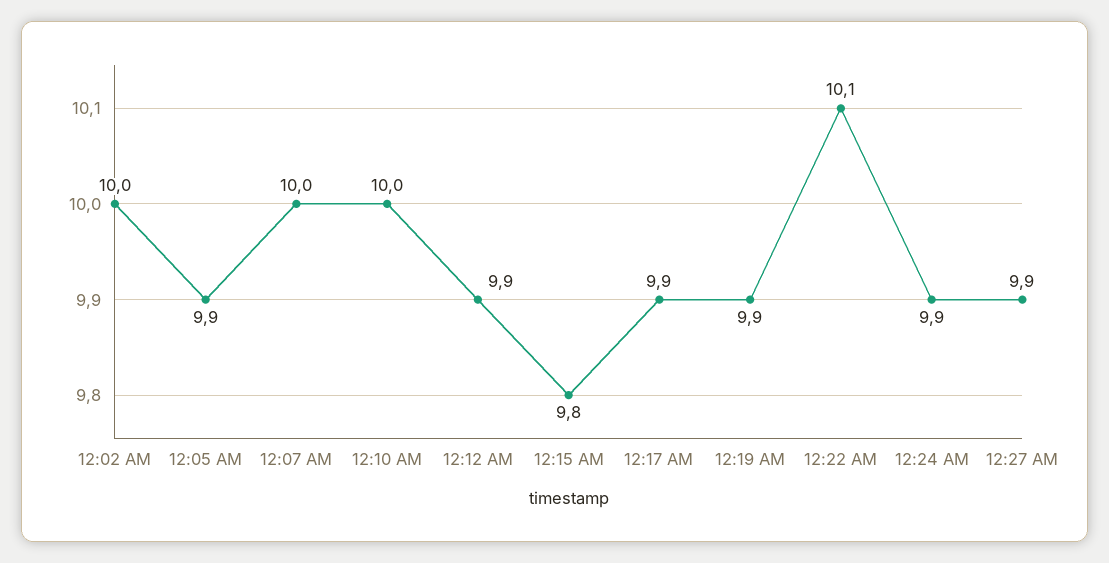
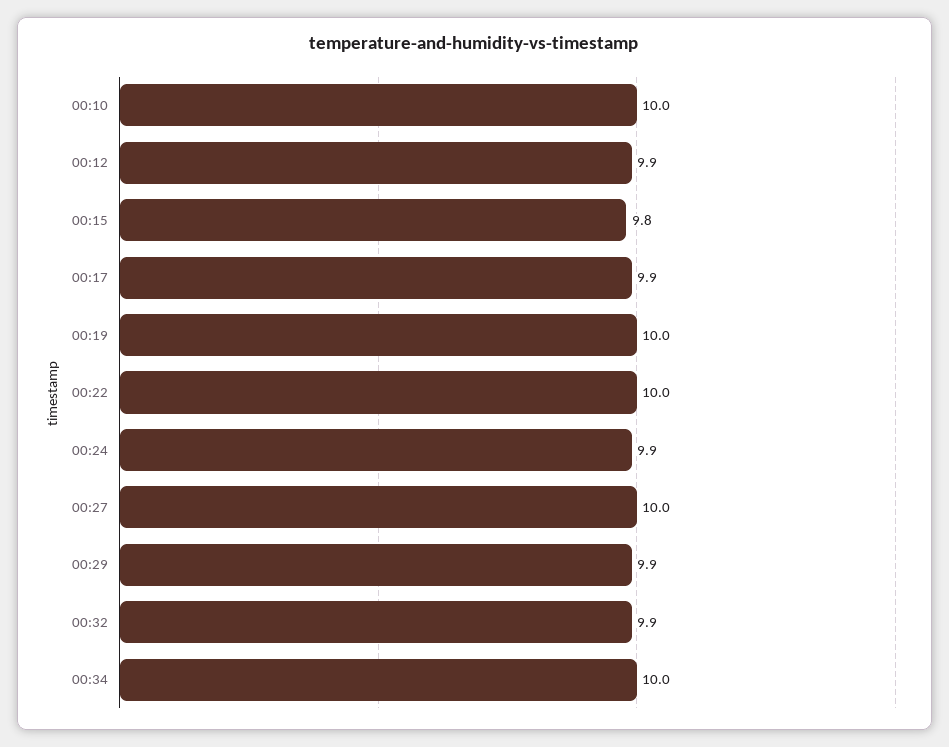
12:02 AM: 10 -> none
12:05 AM: 9.9 -> none
12:07 AM: 10 -> none
12:19 AM: 9.9 -> 10
12:22 AM: 10.1 -> 10
12:27 AM: 9.9 -> 10
00:29: none -> 9.9
00:32: none -> 9.9
00:34: none -> 10

